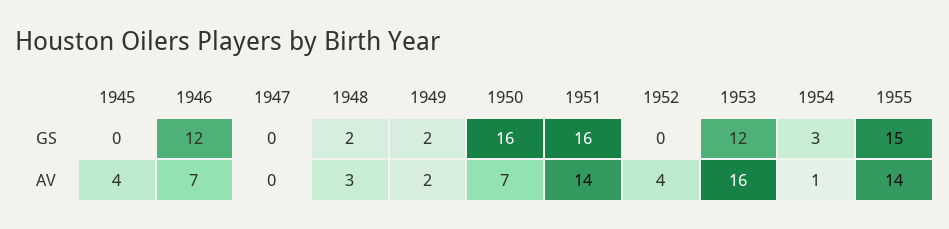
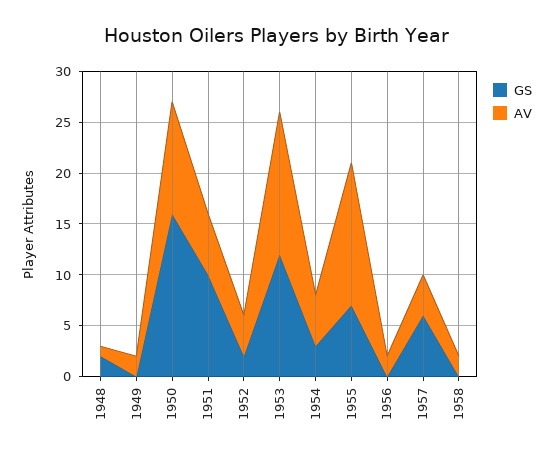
GS, 1945: 0 -> none
GS, 1946: 12 -> none
GS, 1947: 0 -> none
GS, 1949: 2 -> 0
GS, 1951: 16 -> 10
GS, 1952: 0 -> 2
GS, 1955: 15 -> 7
AV, 1945: 4 -> none
AV, 1946: 7 -> none
AV, 1947: 0 -> none
AV, 1948: 3 -> 1
AV, 1950: 7 -> 11
AV, 1951: 14 -> 6
AV, 1953: 16 -> 14
AV, 1954: 1 -> 5
GS, 1956: none -> 0
AV, 1956: none -> 2
GS, 1957: none -> 6
AV, 1957: none -> 4
GS, 1958: none -> 0
AV, 1958: none -> 2

